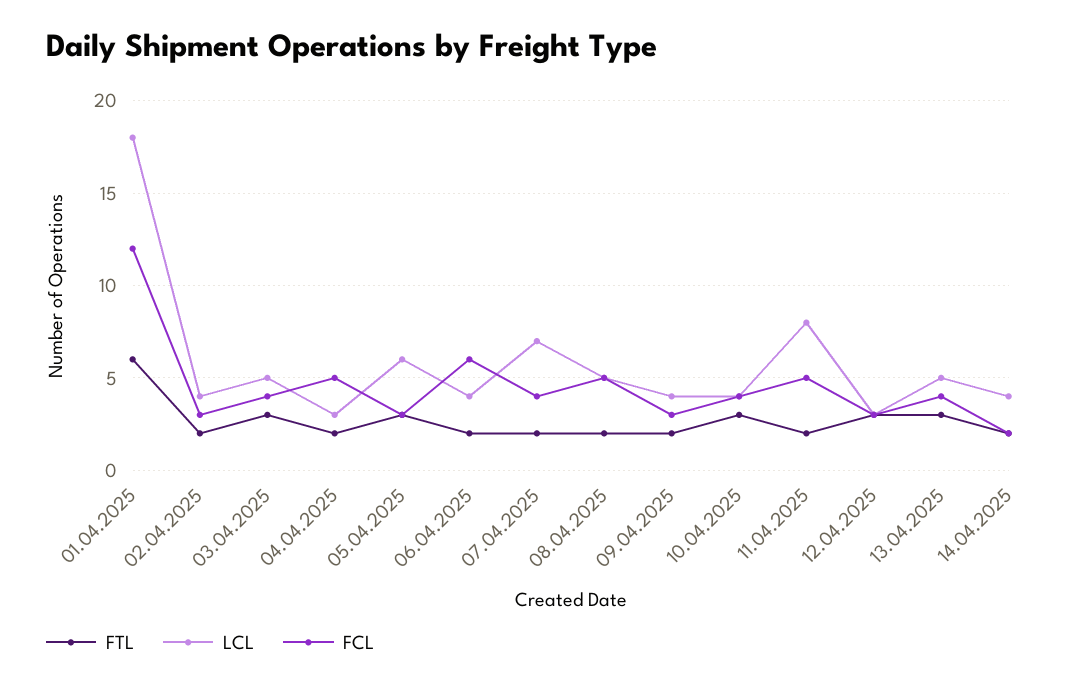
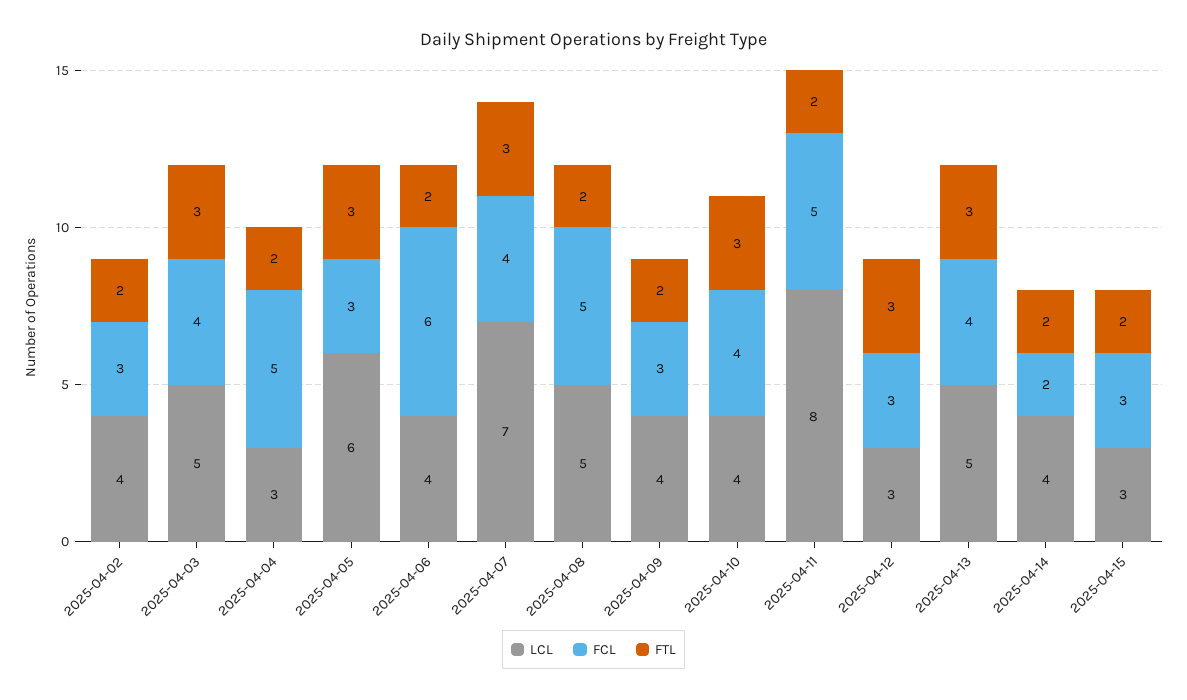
FTL, 01.04.2025: 6 -> none
LCL, 01.04.2025: 18 -> none
FCL, 01.04.2025: 12 -> none
FTL, 07.04.2025: 2 -> 3
LCL, 2025-04-15: none -> 3
FCL, 2025-04-15: none -> 3
FTL, 2025-04-15: none -> 2

